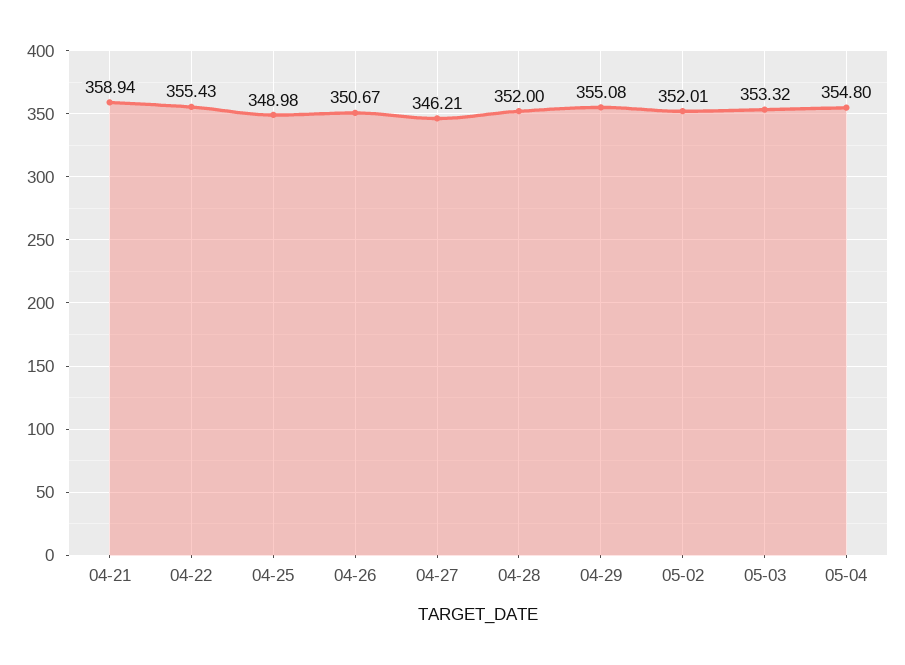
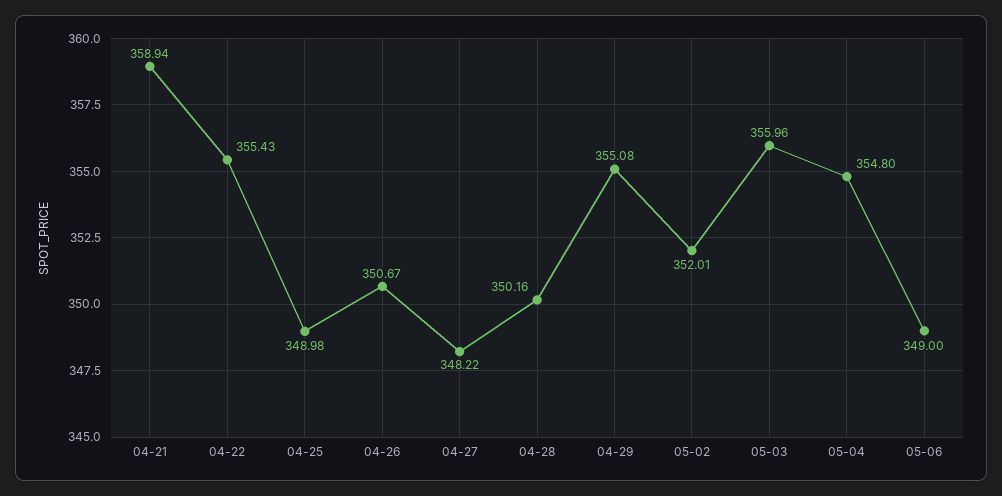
04-27: 346.21 -> 348.22
04-28: 352 -> 350.16
05-03: 353.32 -> 355.96
05-06: none -> 349

